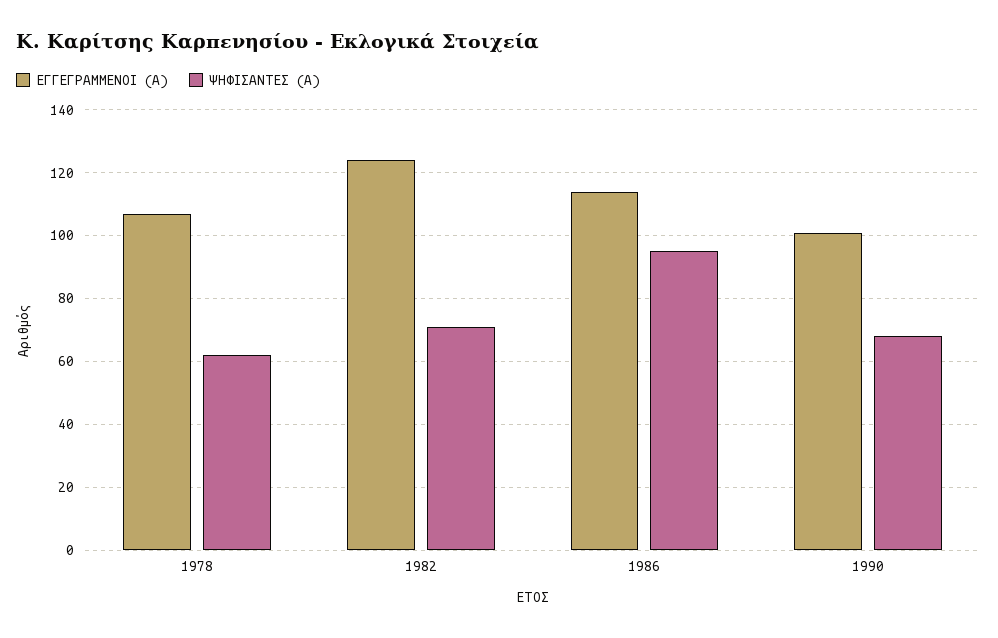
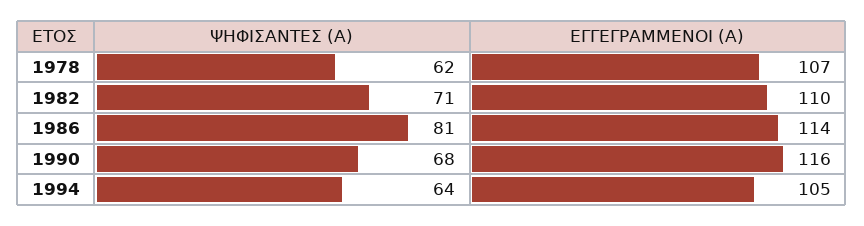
ΕΓΓΕΓΡΑΜΜΕΝΟΙ (Α), 1982: 125 -> 110
ΨΗΦΙΣΑΝΤΕΣ (Α), 1986: 95 -> 81
ΕΓΓΕΓΡΑΜΜΕΝΟΙ (Α), 1990: 100 -> 116
ΨΗΦΙΣΑΝΤΕΣ (Α), 1994: none -> 64
ΕΓΓΕΓΡΑΜΜΕΝΟΙ (Α), 1994: none -> 105

